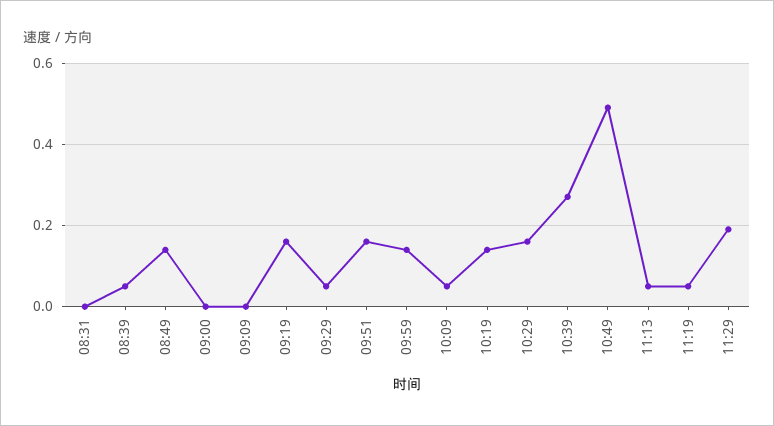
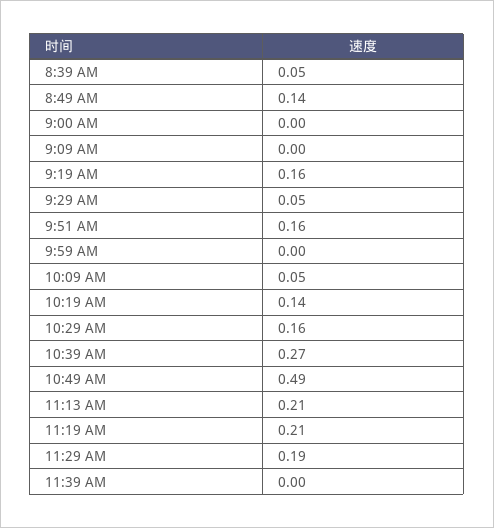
08:31: 0 -> none
09:59: 0.15 -> 0
11:13: 0.05 -> 0.21
11:19: 0.05 -> 0.21
11:39 AM: none -> 0

